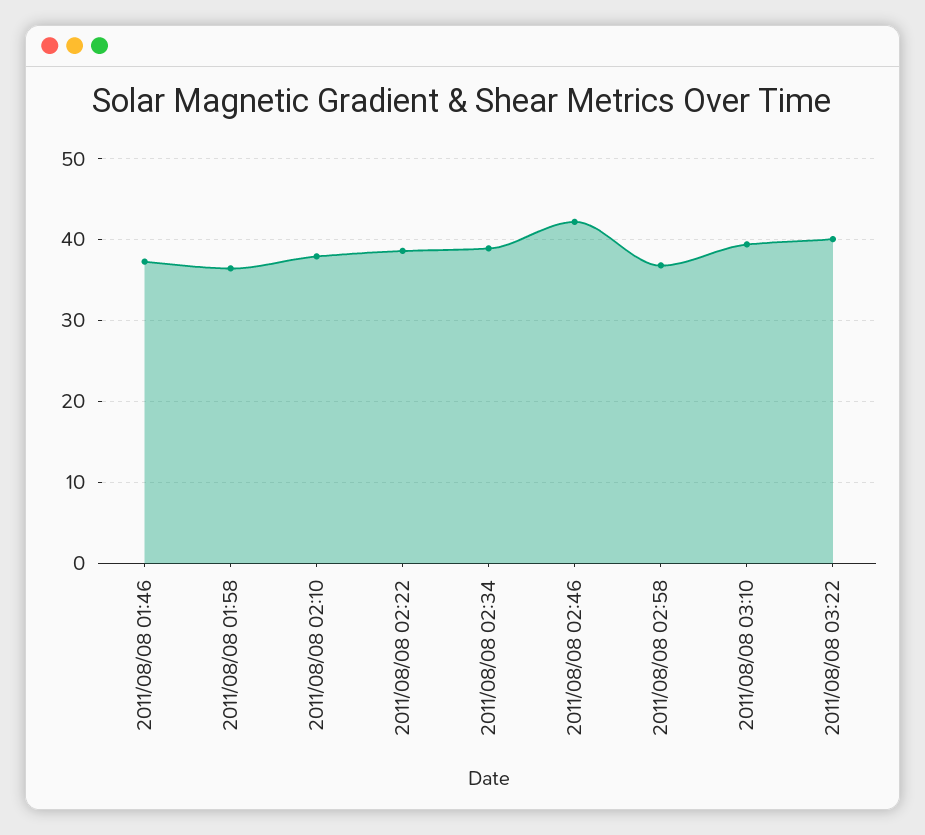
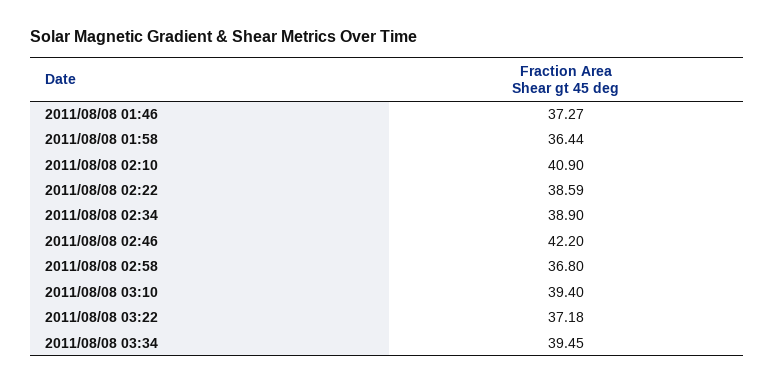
2011/08/08 02:10: 38 -> 40.9
2011/08/08 03:22: 40 -> 37.18
2011/08/08 03:34: none -> 39.45

